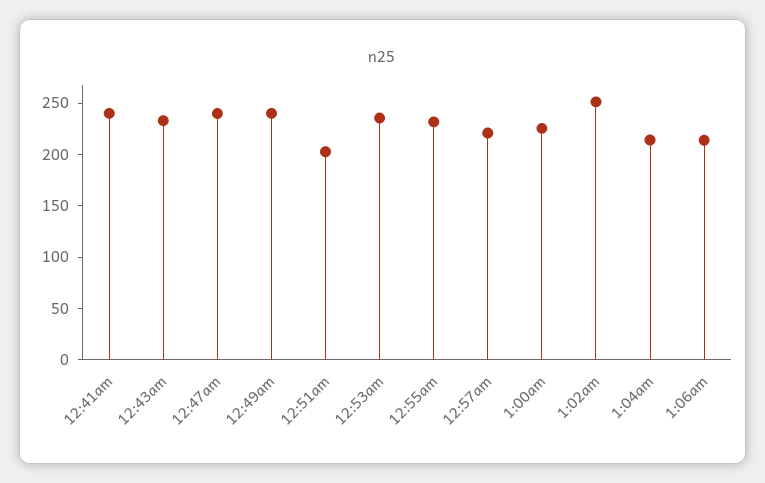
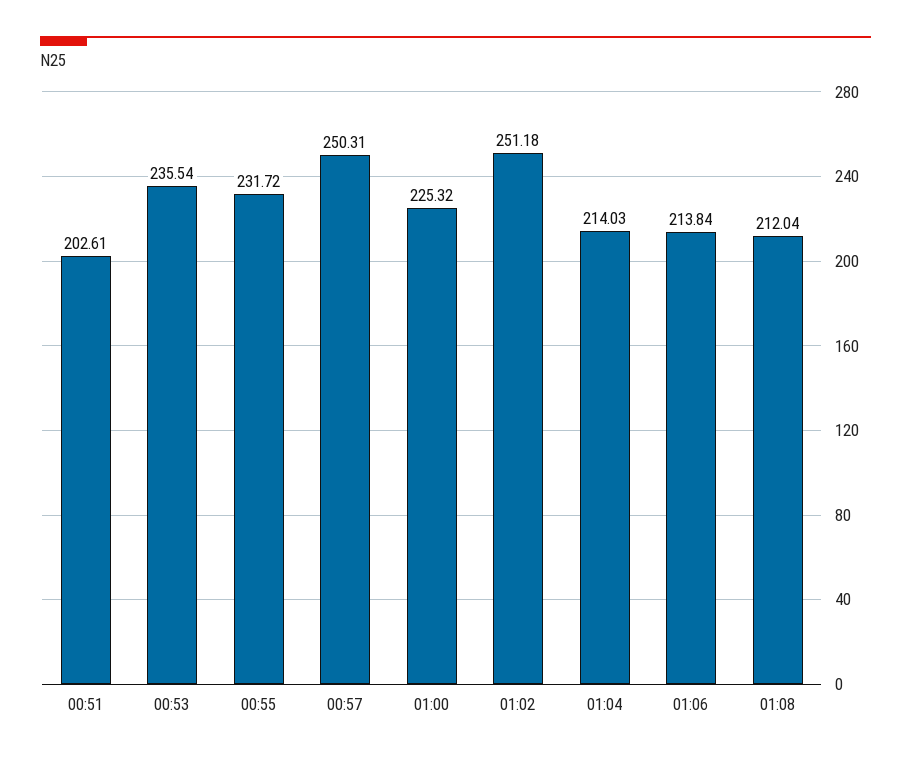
12:41am: 240 -> none
12:43am: 230 -> none
12:47am: 240 -> none
12:49am: 240 -> none
12:57am: 220 -> 250.31
01:08: none -> 212.04

